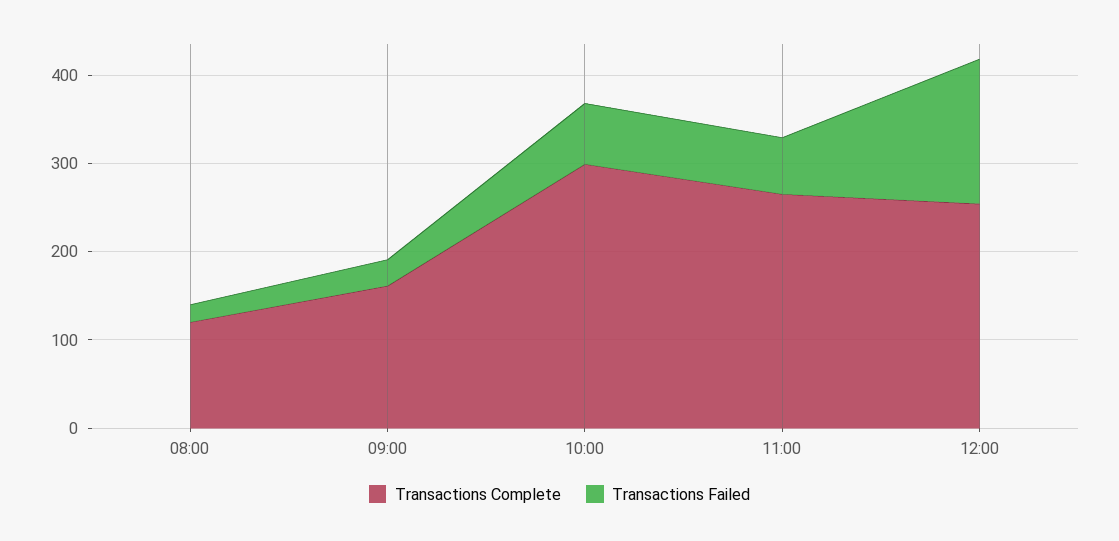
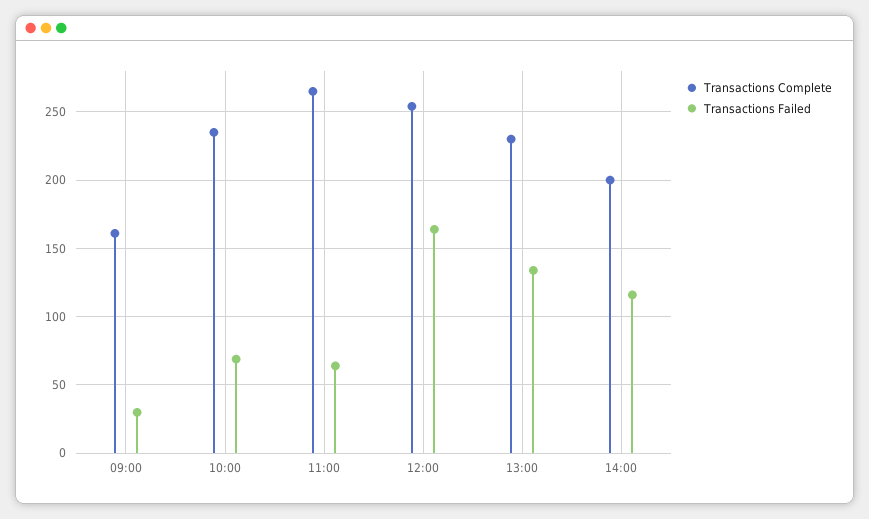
Transactions Complete, 08:00: 120 -> none
Transactions Failed, 08:00: 20 -> none
Transactions Complete, 10:00: 300 -> 235
Transactions Complete, 13:00: none -> 230
Transactions Failed, 13:00: none -> 135
Transactions Complete, 14:00: none -> 200
Transactions Failed, 14:00: none -> 115

